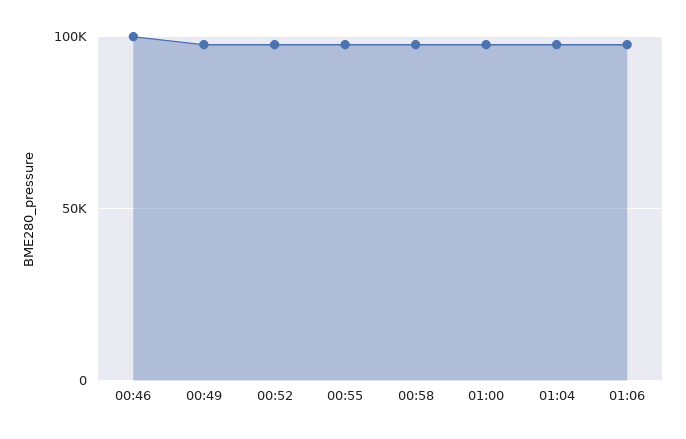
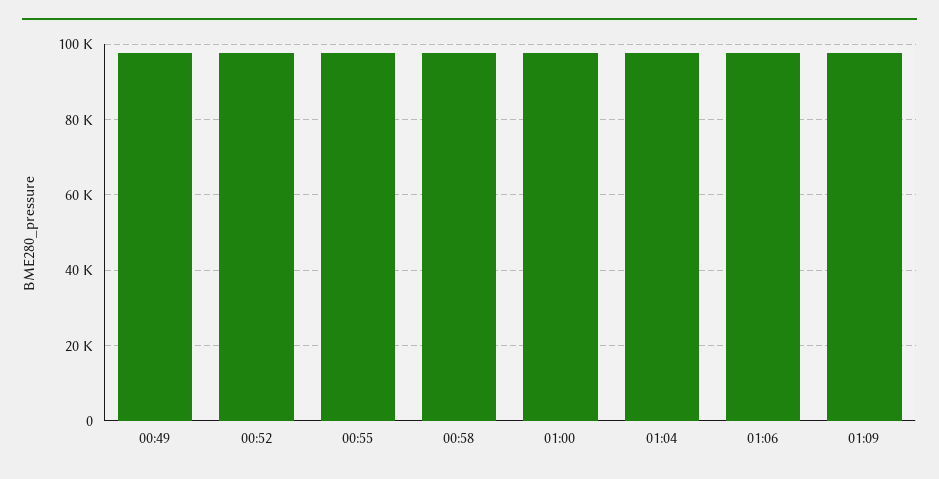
00:46: 100000 -> none
01:09: none -> 98000

